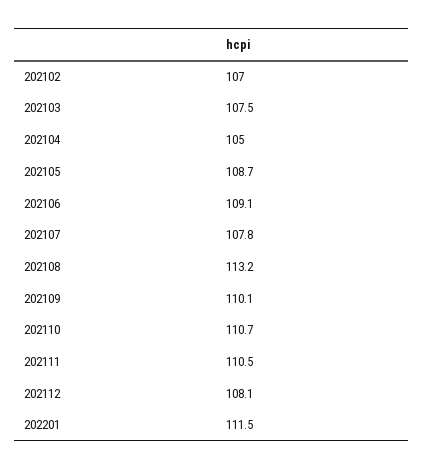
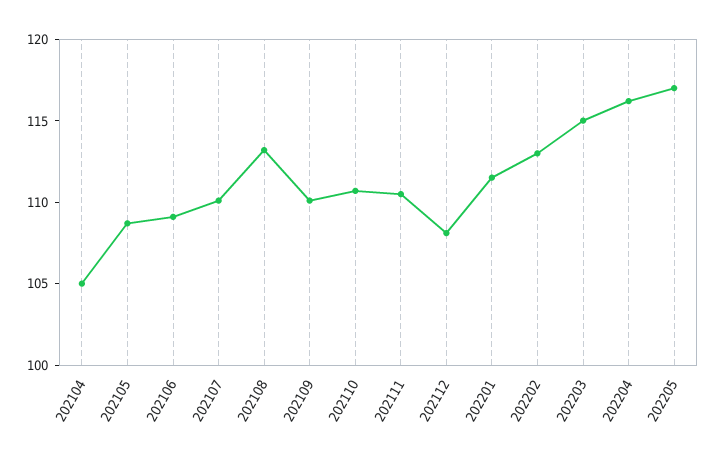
202102: 107 -> none
202103: 107.5 -> none
202107: 107.8 -> 110
202202: none -> 113
202203: none -> 115
202204: none -> 116
202205: none -> 117

